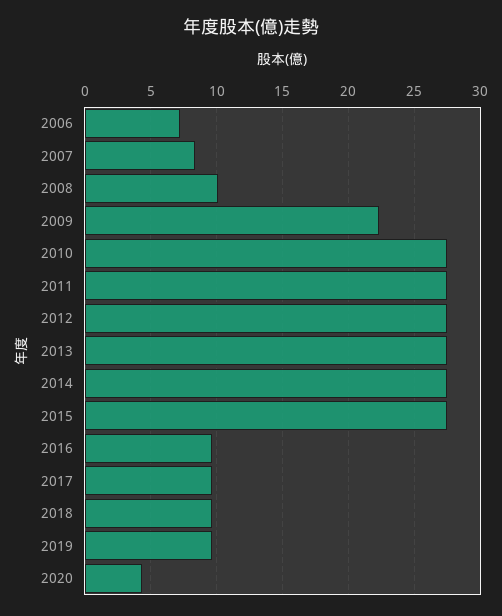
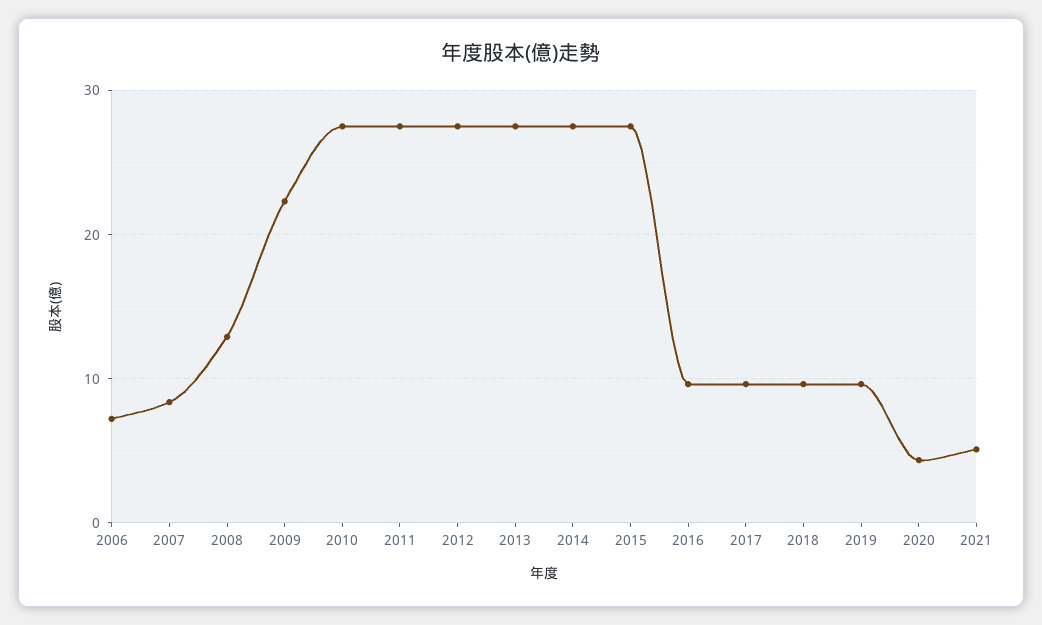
2008: 10 -> 13
2021: none -> 5

